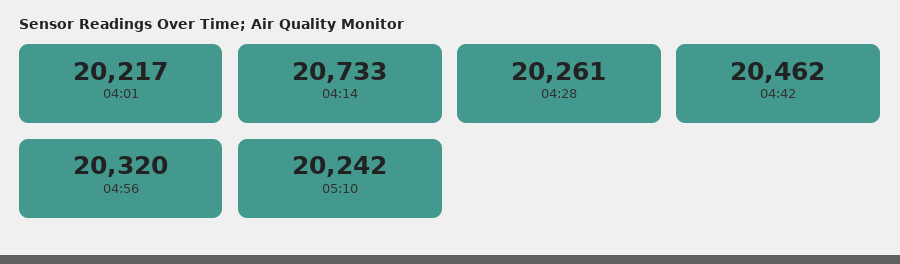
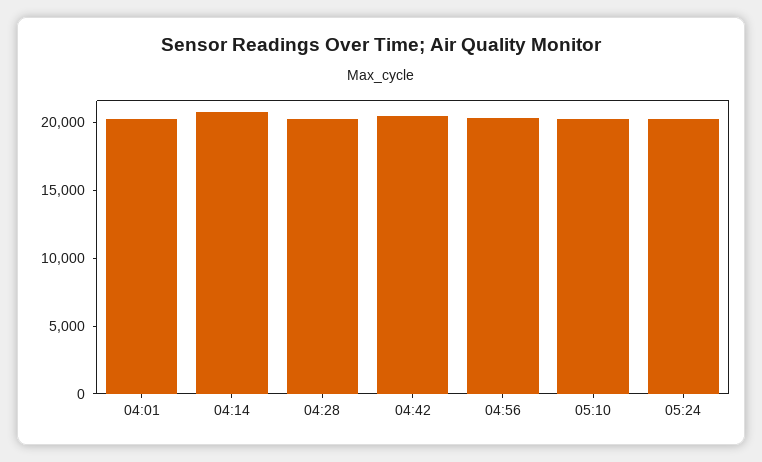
05:24: none -> 20000

